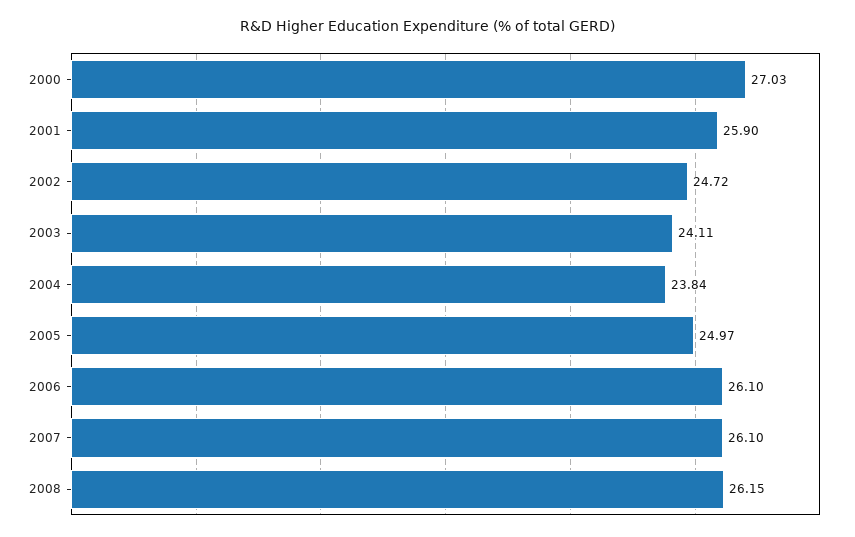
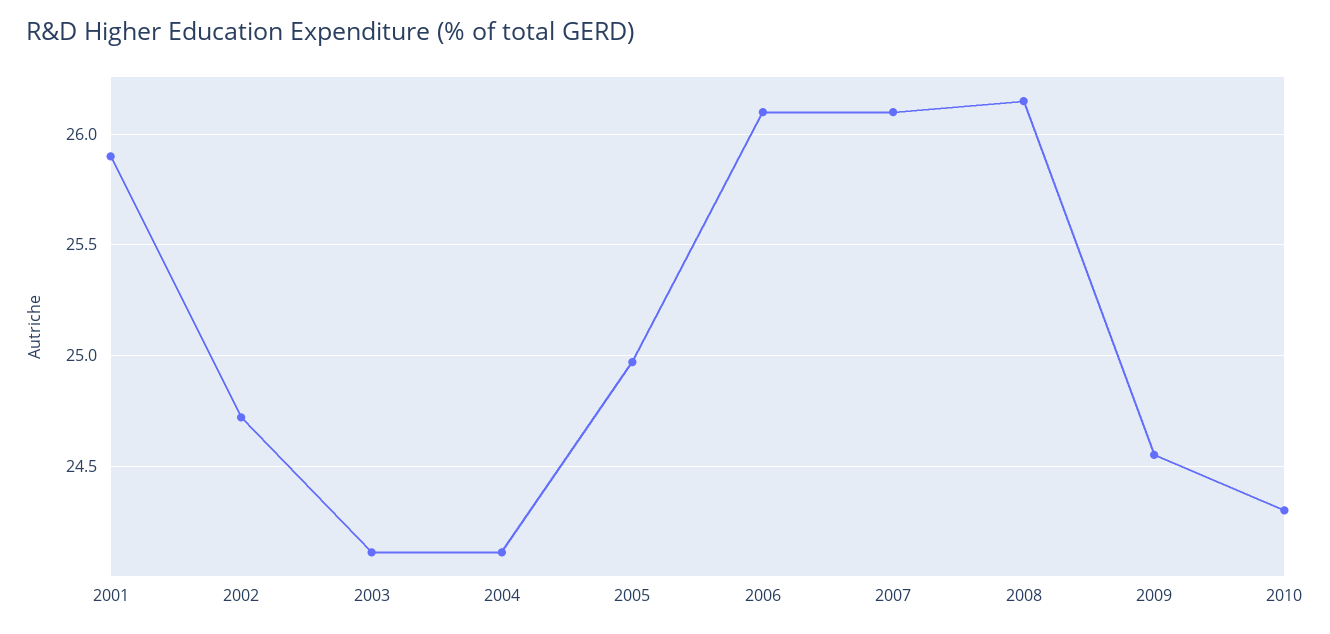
2000: 27.03 -> none
2004: 23.84 -> 24.1
2009: none -> 24.55
2010: none -> 24.3

